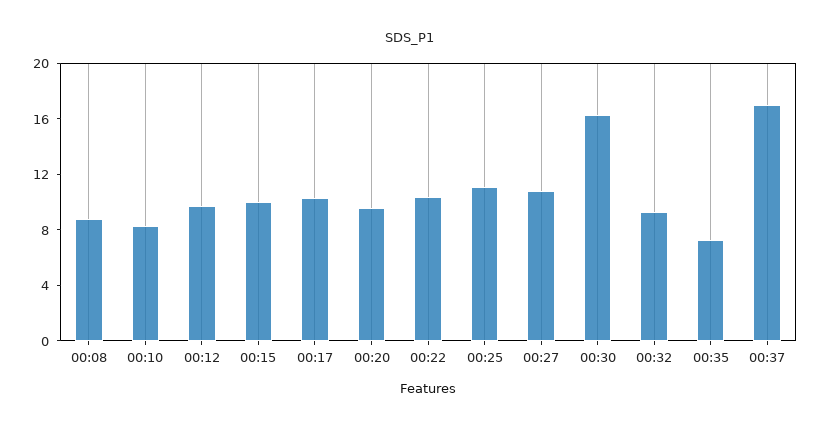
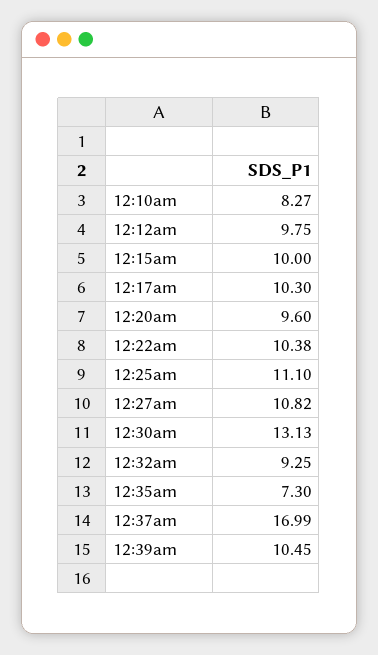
00:08: 9 -> none
00:30: 16 -> 13.13
12:39am: none -> 10.45

